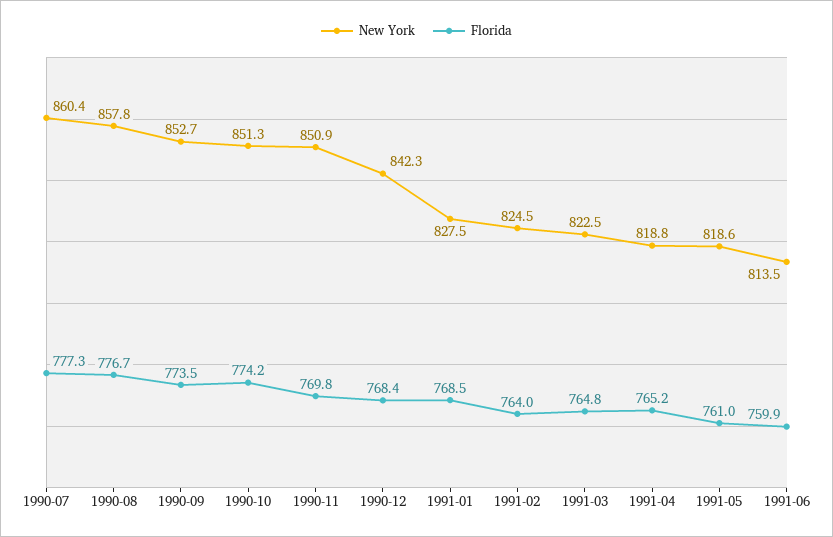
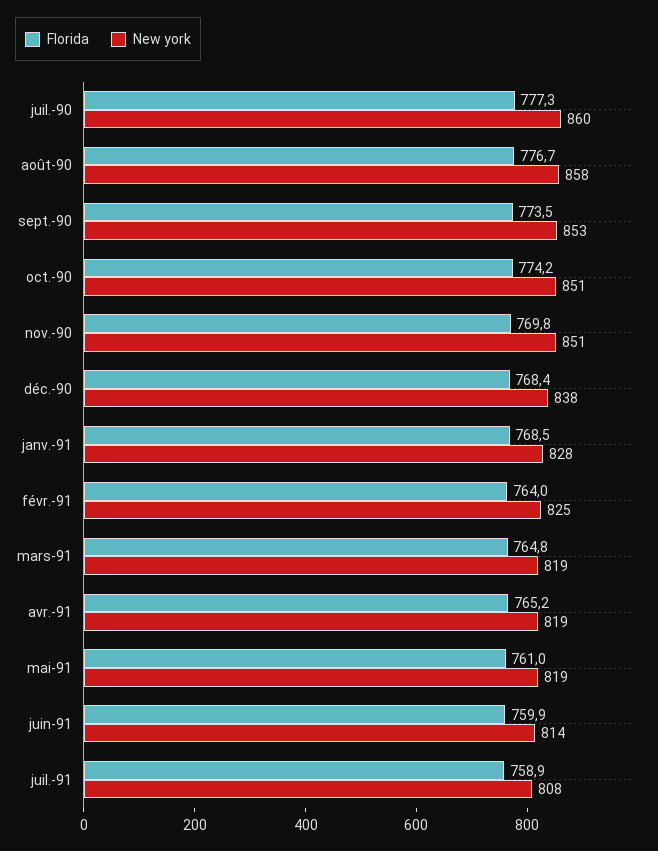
New York, 1990-12: 842.3 -> 838
New York, 1991-03: 822.5 -> 819
Florida, juil.-91: none -> 758.9
New York, juil.-91: none -> 808

